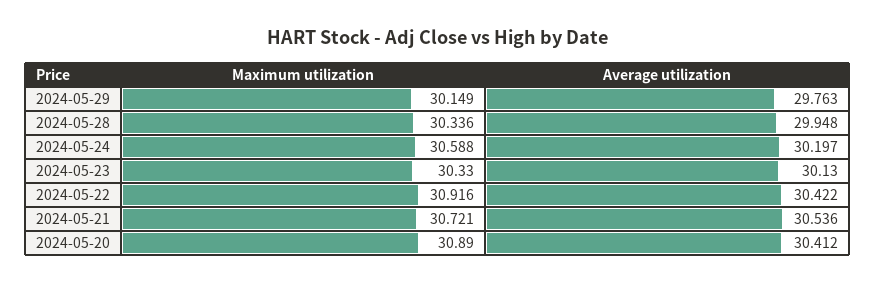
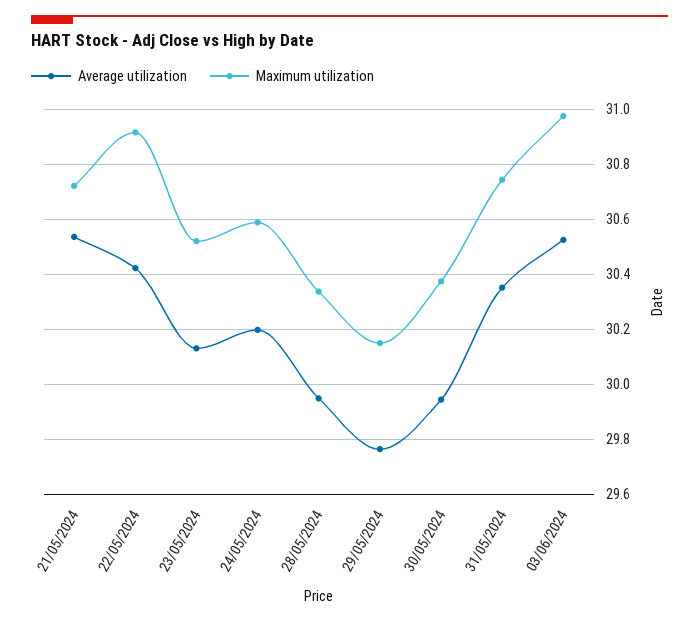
Maximum utilization, 2024-05-23: 30.33 -> 30.525
Maximum utilization, 2024-05-20: 30.89 -> none
Average utilization, 2024-05-20: 30.412 -> none
Average utilization, 30/05/2024: none -> 29.95
Maximum utilization, 30/05/2024: none -> 30.375
Average utilization, 31/05/2024: none -> 30.35
Maximum utilization, 31/05/2024: none -> 30.75
Average utilization, 03/06/2024: none -> 30.525
Maximum utilization, 03/06/2024: none -> 30.975

